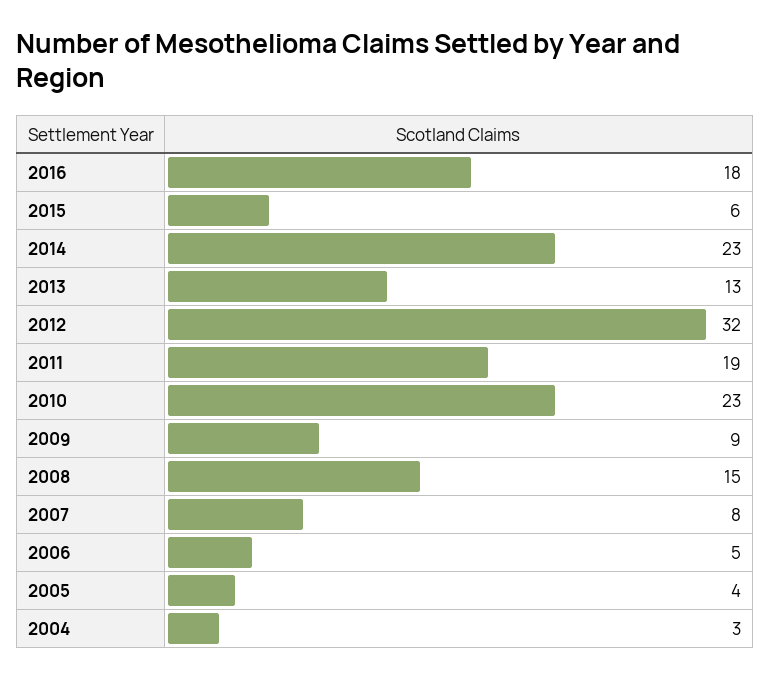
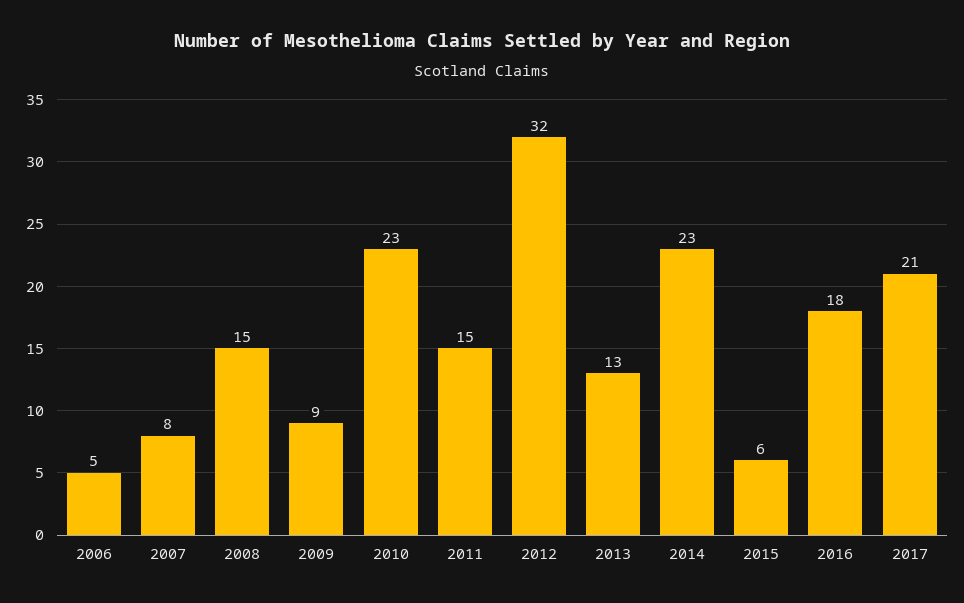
2011: 19 -> 15
2005: 4 -> none
2004: 3 -> none
2017: none -> 21

